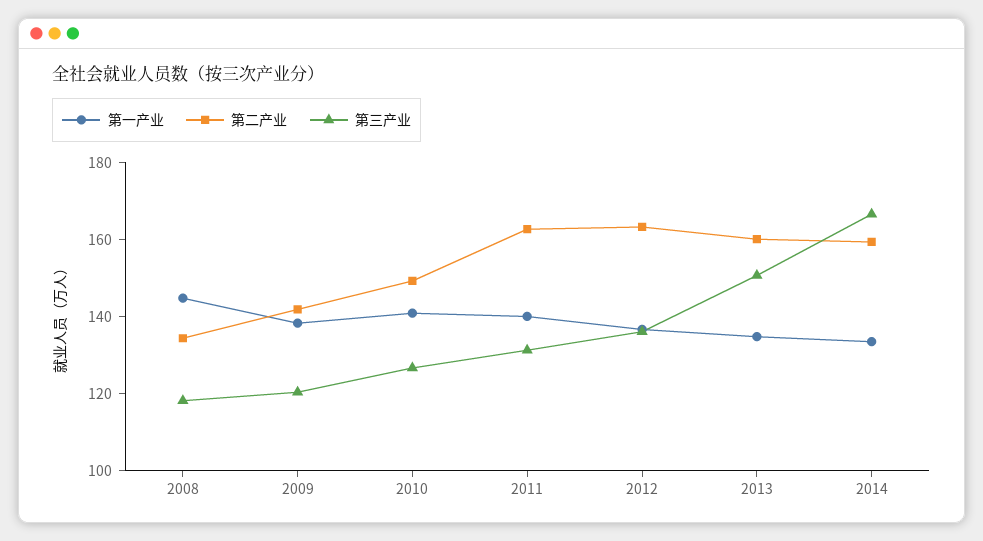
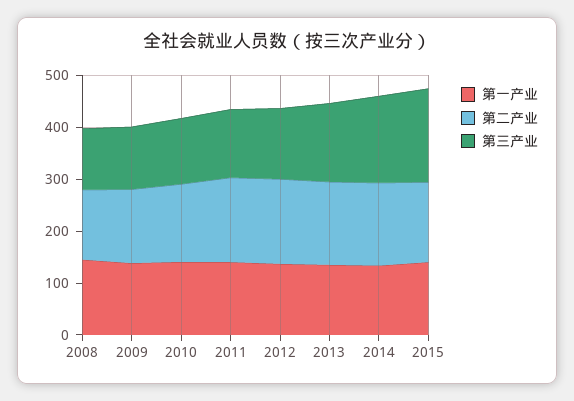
第一产业, 2015: none -> 140
第二产业, 2015: none -> 160
第三产业, 2015: none -> 180

